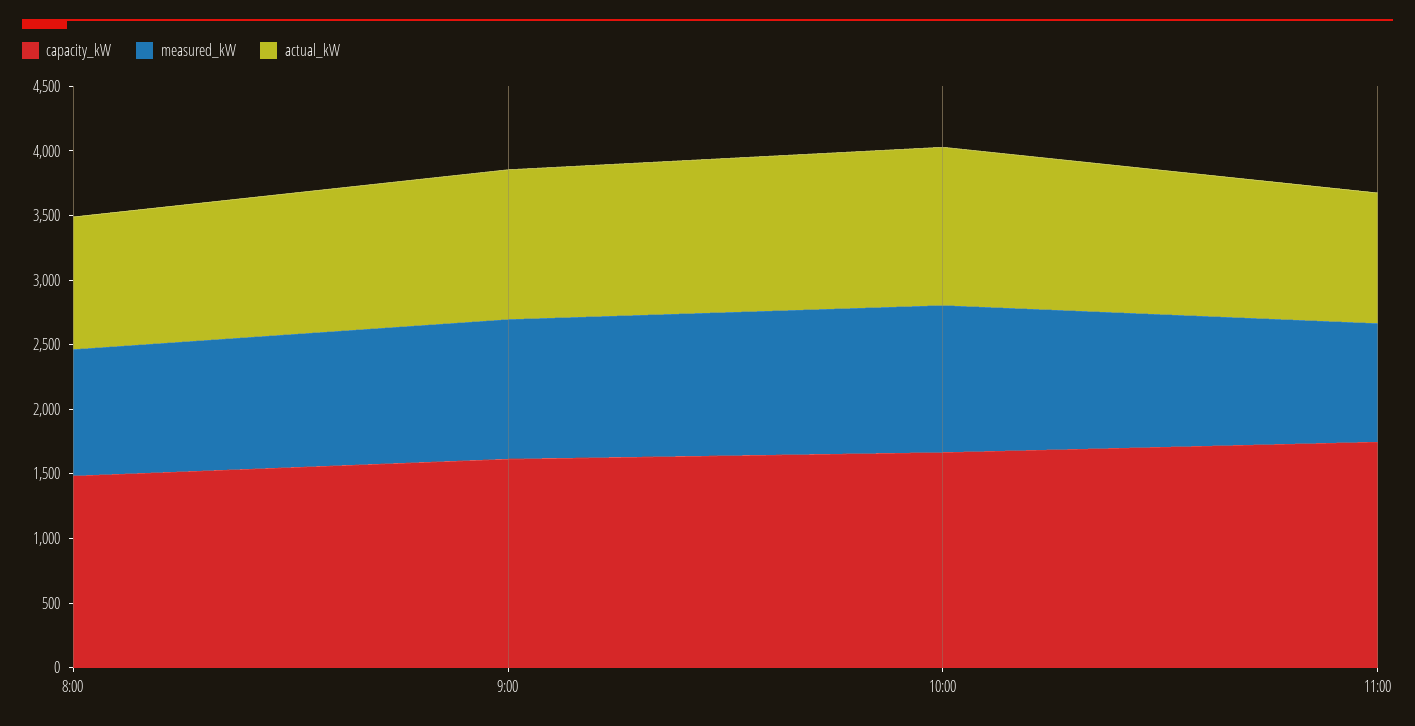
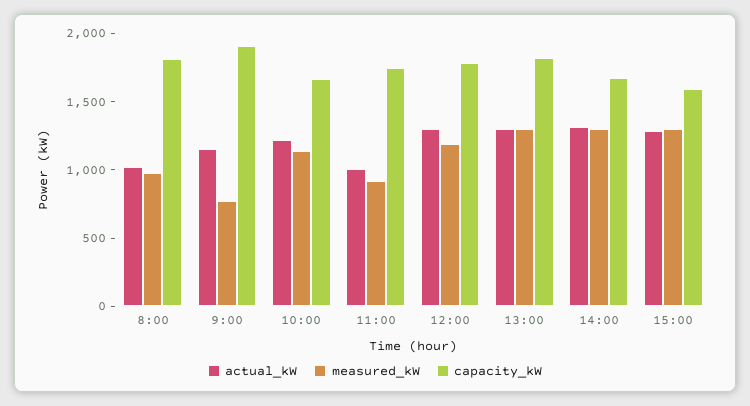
capacity_kW, 8:00: 1500 -> 1800
capacity_kW, 9:00: 1600 -> 1900
measured_kW, 9:00: 1100 -> 800
actual_kW, 12:00: none -> 1300
measured_kW, 12:00: none -> 1200
capacity_kW, 12:00: none -> 1800
actual_kW, 13:00: none -> 1300
measured_kW, 13:00: none -> 1300
capacity_kW, 13:00: none -> 1800
actual_kW, 14:00: none -> 1300
measured_kW, 14:00: none -> 1300
capacity_kW, 14:00: none -> 1700
actual_kW, 15:00: none -> 1300
measured_kW, 15:00: none -> 1300
capacity_kW, 15:00: none -> 1600

